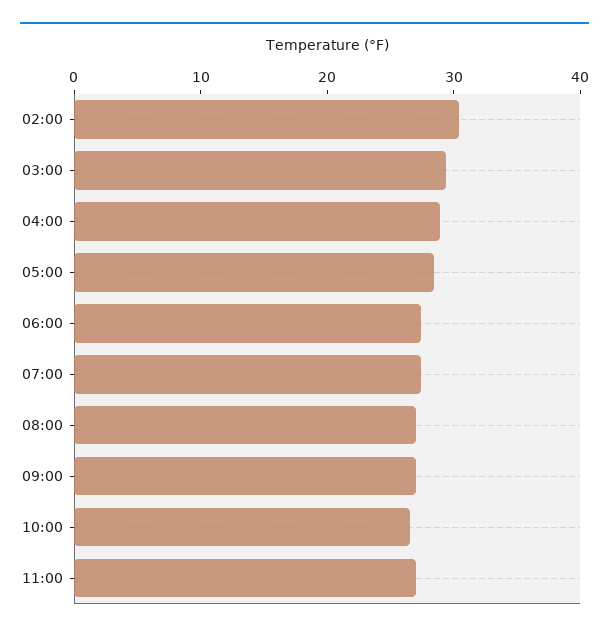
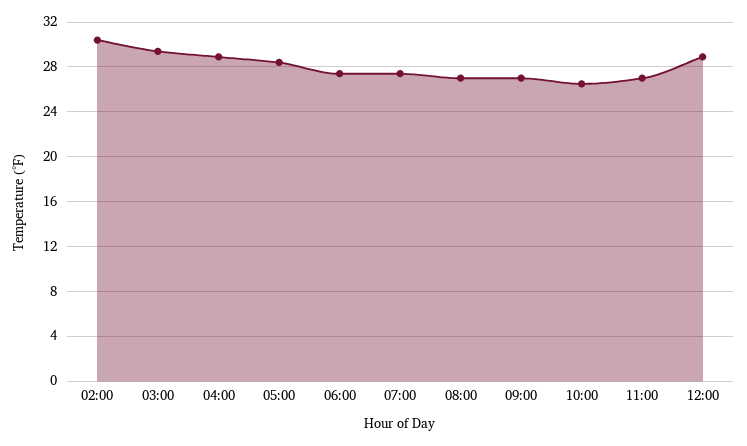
12:00: none -> 29

